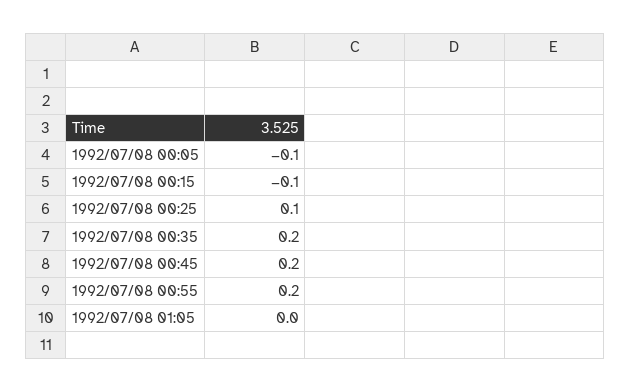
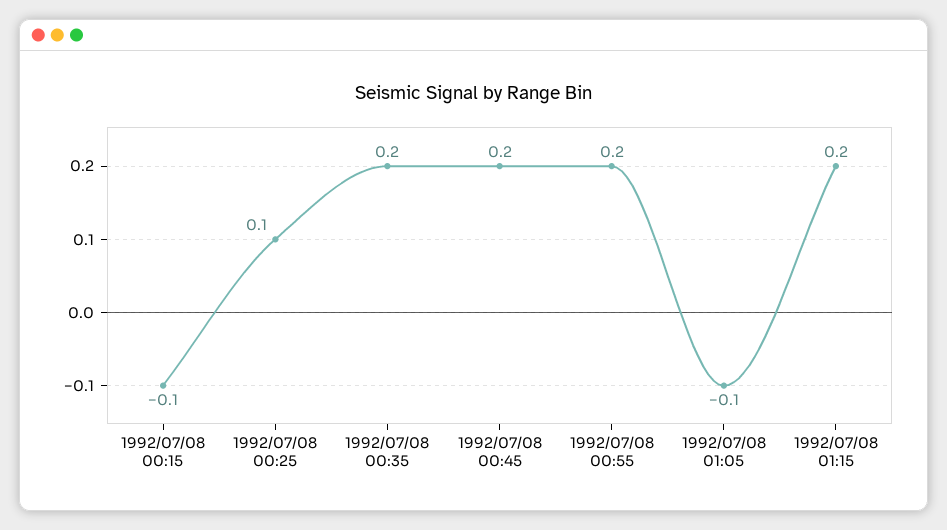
1992/07/08 00:05: -0.1 -> none
1992/07/08 01:05: 0 -> -0.1
1992/07/08 01:15: none -> 0.2

